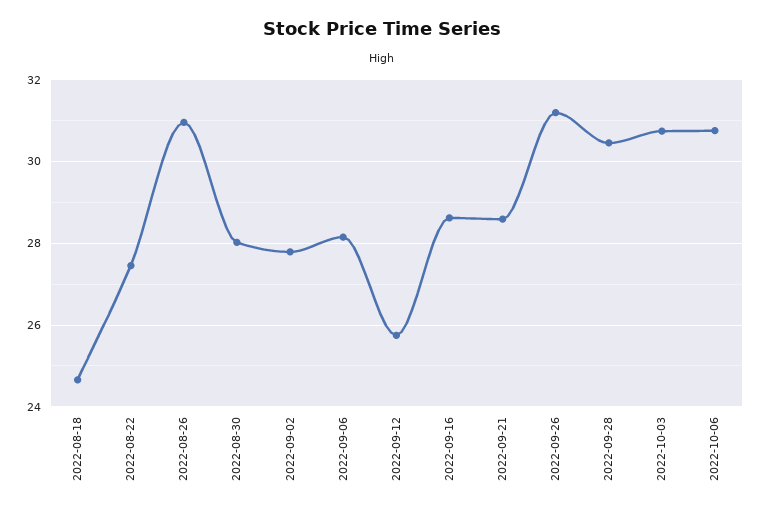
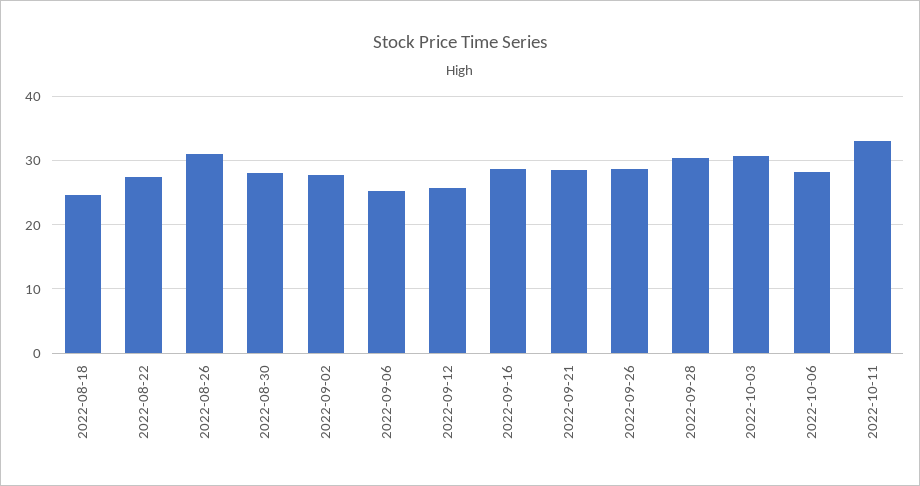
2022-09-06: 28.2 -> 25
2022-09-26: 31.2 -> 29
2022-10-06: 30.8 -> 28
2022-10-11: none -> 33

